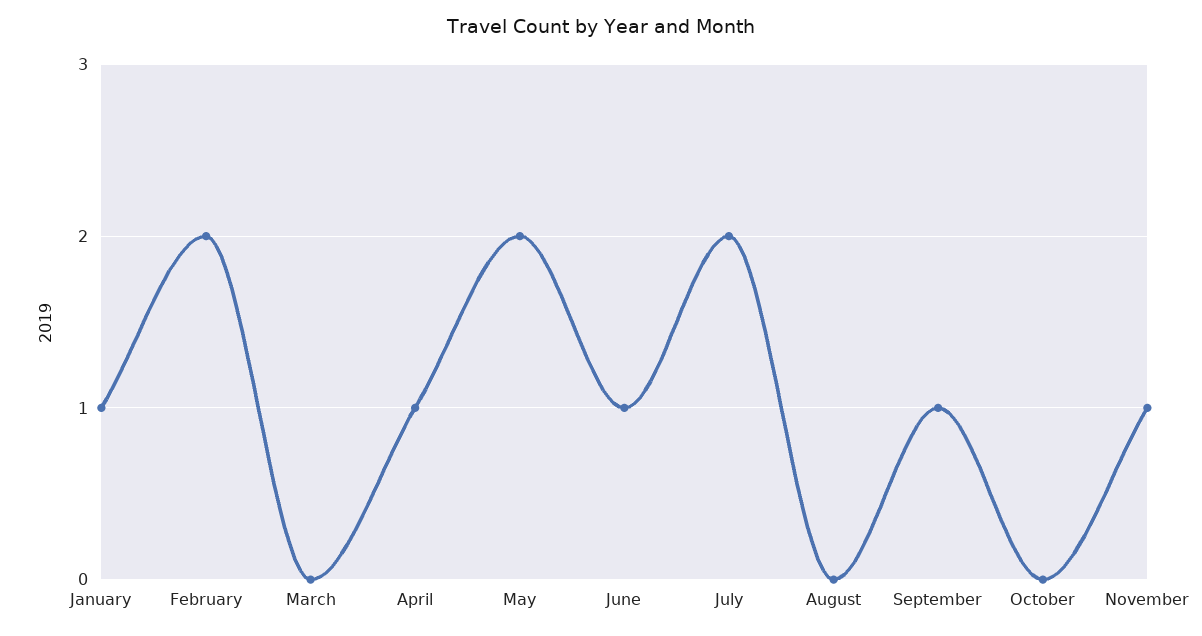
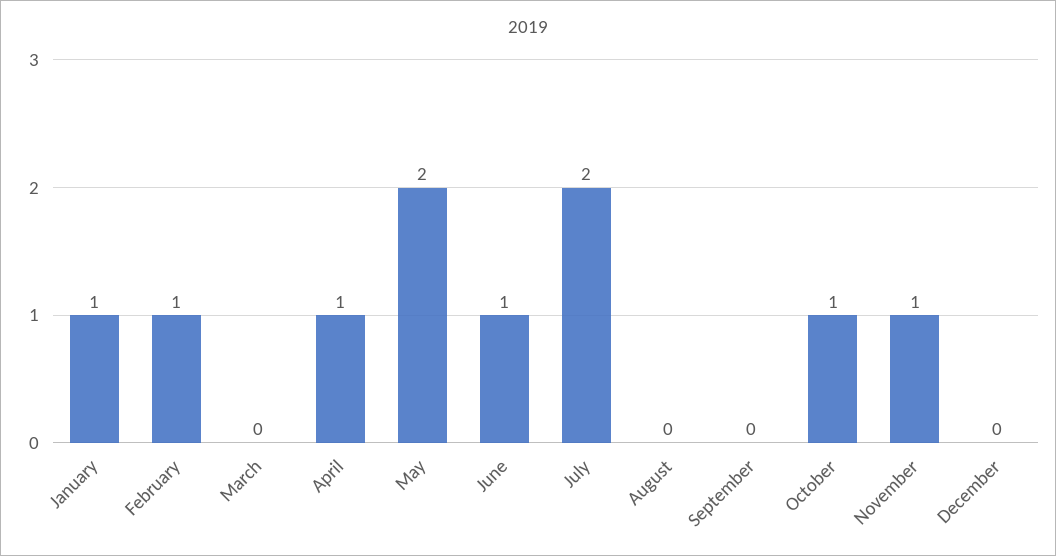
February: 2 -> 1
September: 1 -> 0
October: 0 -> 1
December: none -> 0

